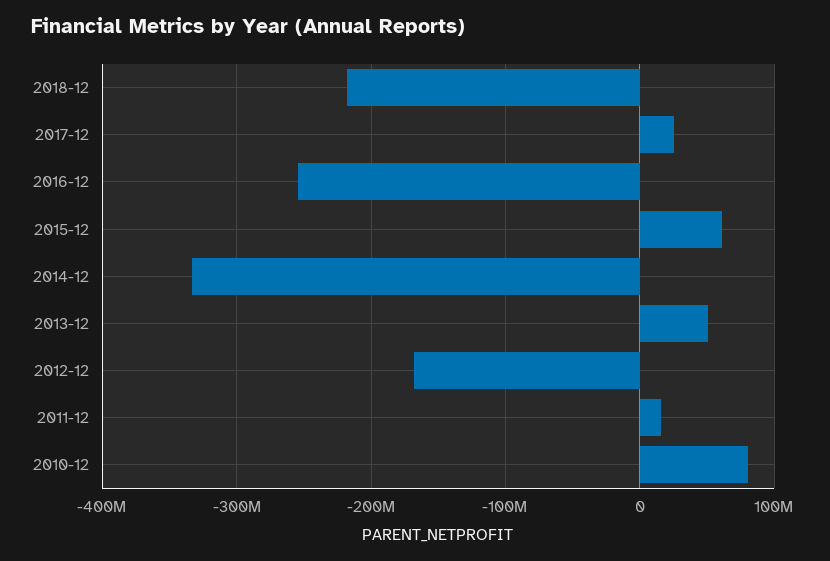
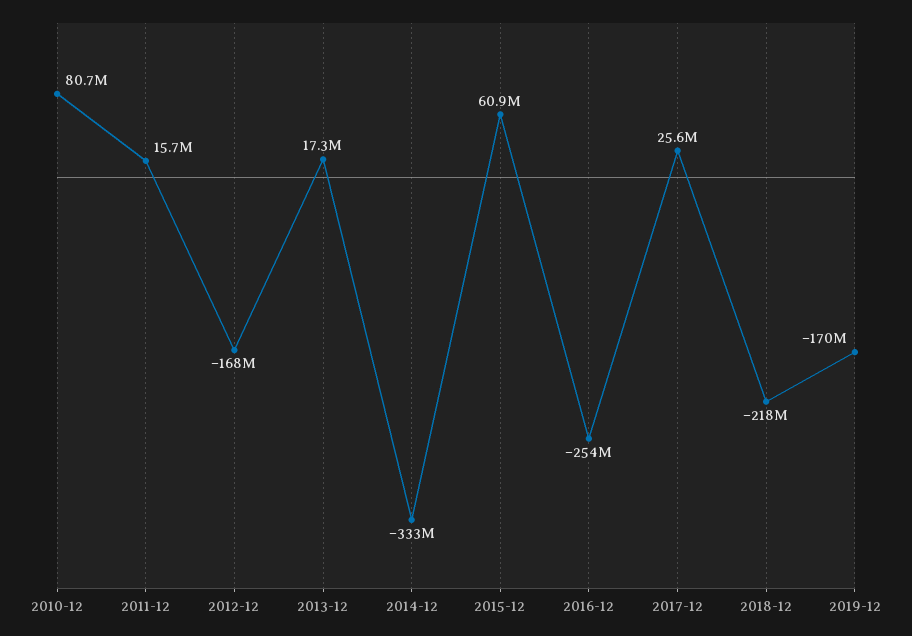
2013-12: 50000000 -> 17300000
2019-12: none -> -170000000

